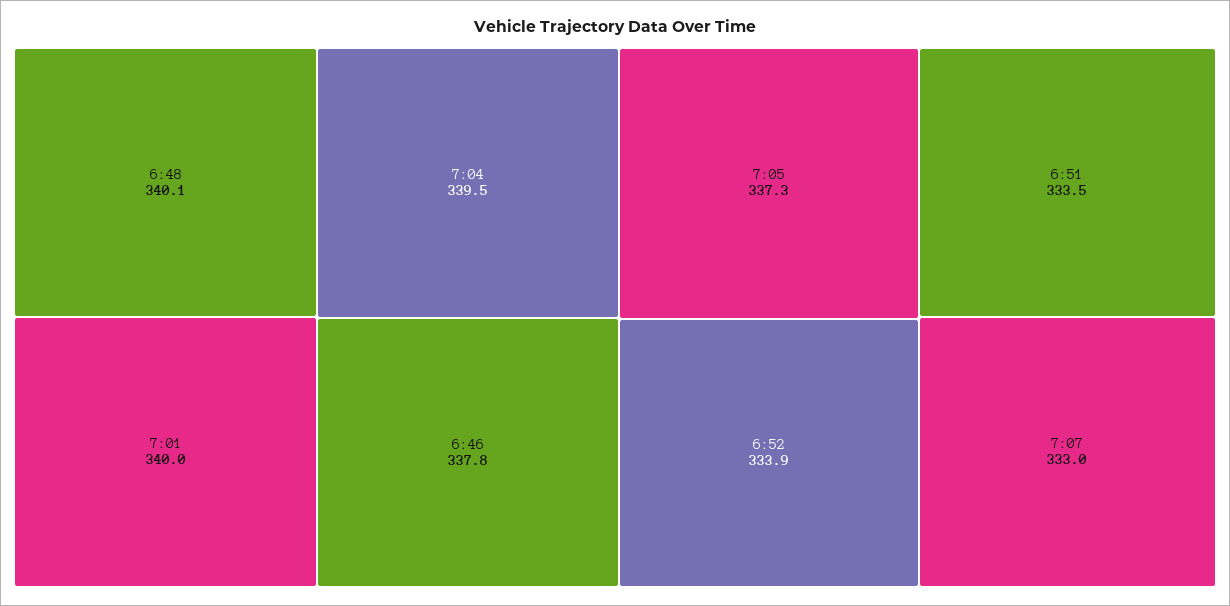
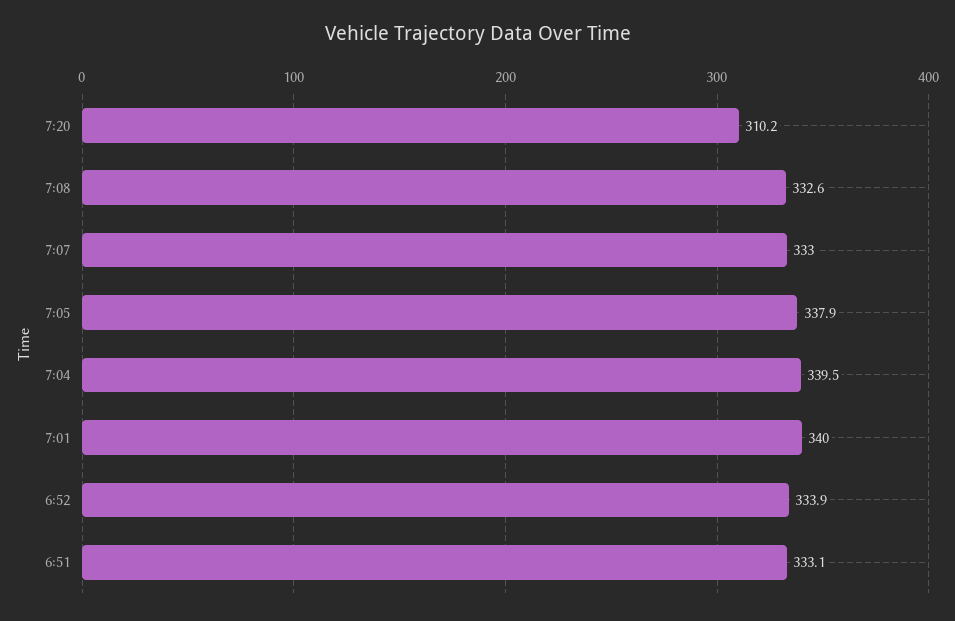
6:48: 340.1 -> none
6:46: 337.8 -> none
7:05: 337.3 -> 337.9
6:51: 333.5 -> 333.1
7:20: none -> 310.2
7:08: none -> 332.6

